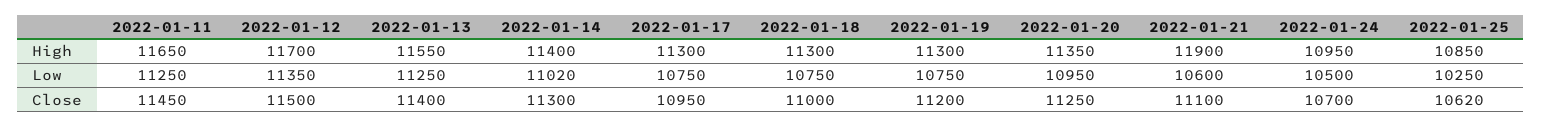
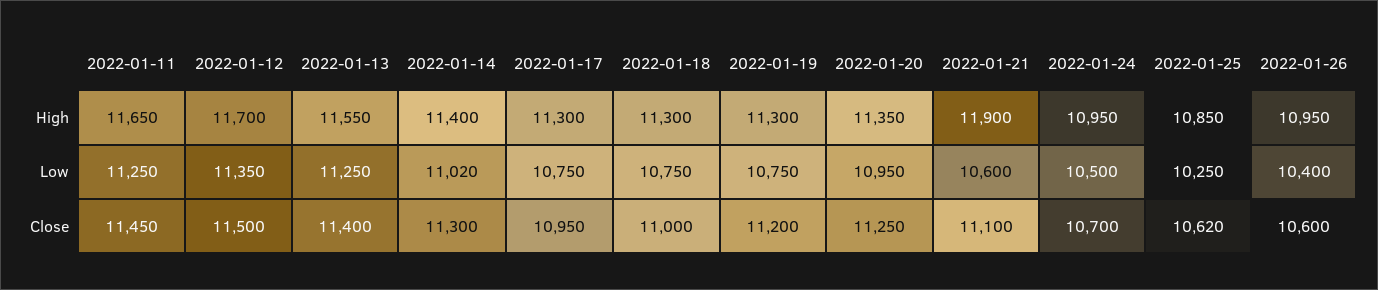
2022-01-26, High: none -> 10950
2022-01-26, Low: none -> 10400
2022-01-26, Close: none -> 10600

